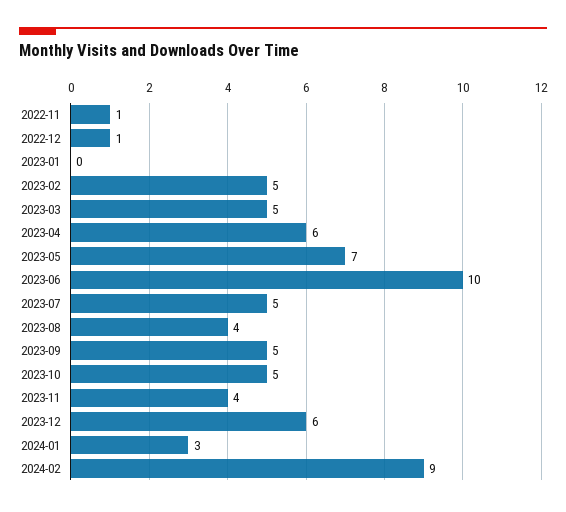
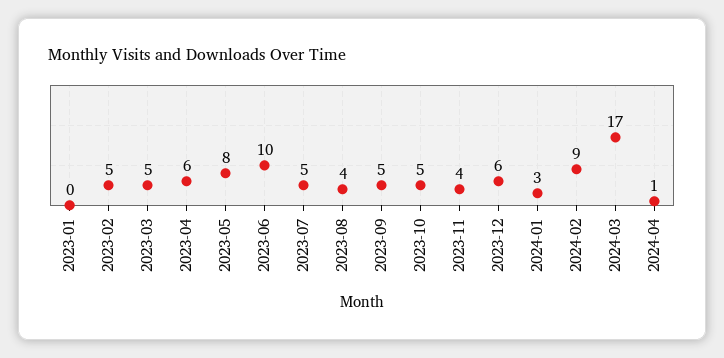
2022-11: 1 -> none
2022-12: 1 -> none
2023-05: 7 -> 8
2024-03: none -> 17
2024-04: none -> 1

